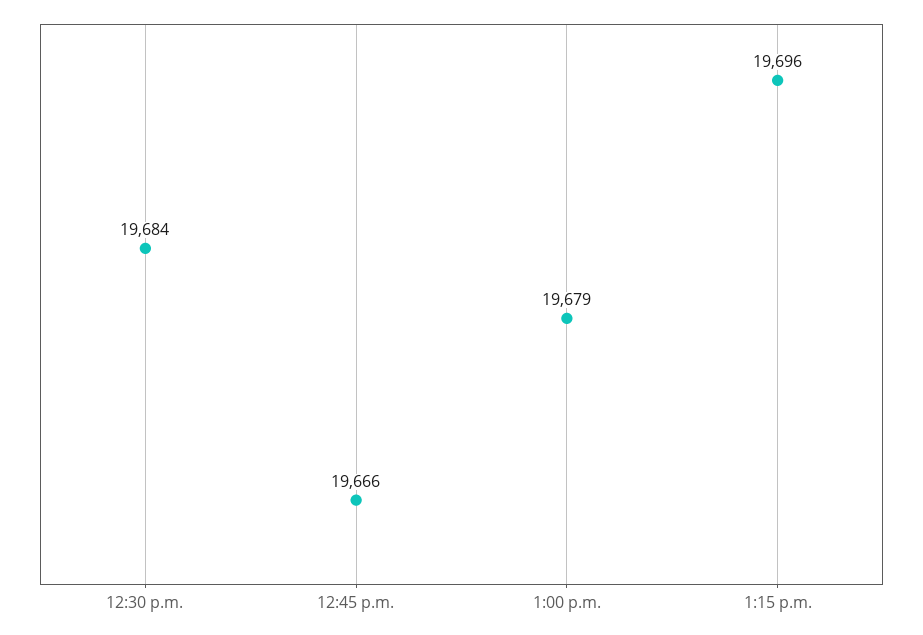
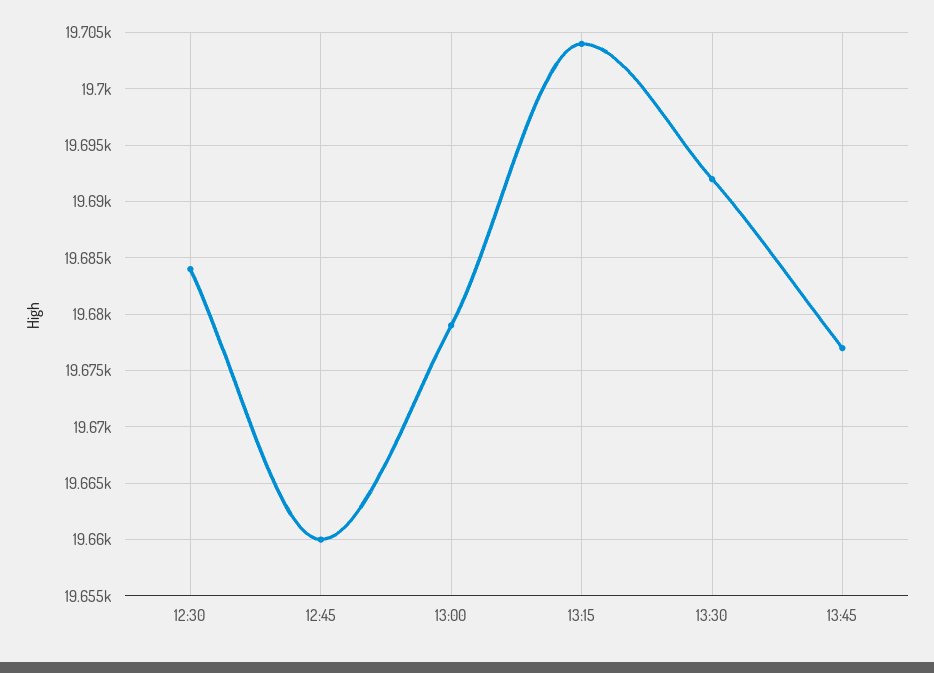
12:45 p.m.: 19666 -> 19660
1:15 p.m.: 19696 -> 19704
13:30: none -> 19692
13:45: none -> 19677

